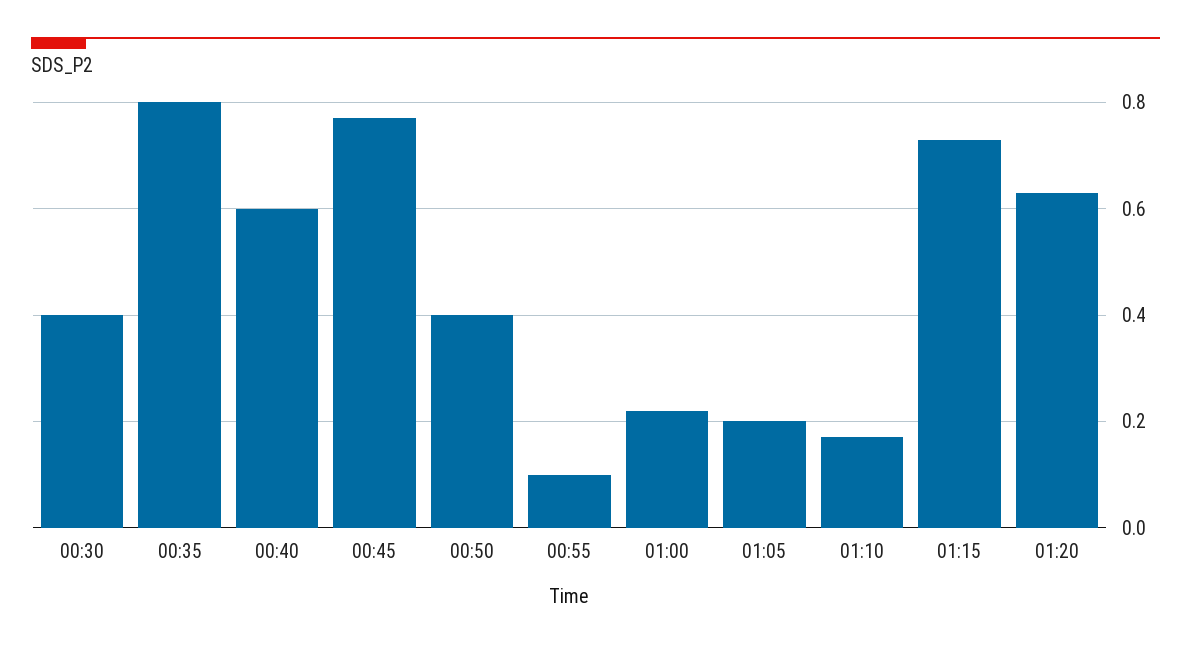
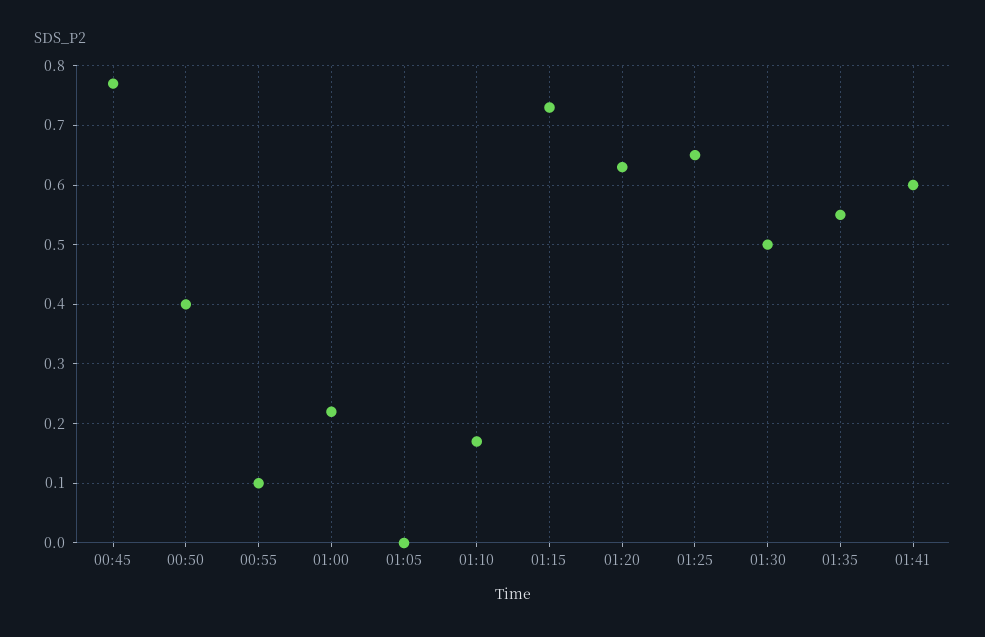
00:30: 0.4 -> none
00:35: 0.8 -> none
00:40: 0.6 -> none
01:05: 0.2 -> 0
01:25: none -> 0.65
01:30: none -> 0.5
01:35: none -> 0.55
01:41: none -> 0.6

